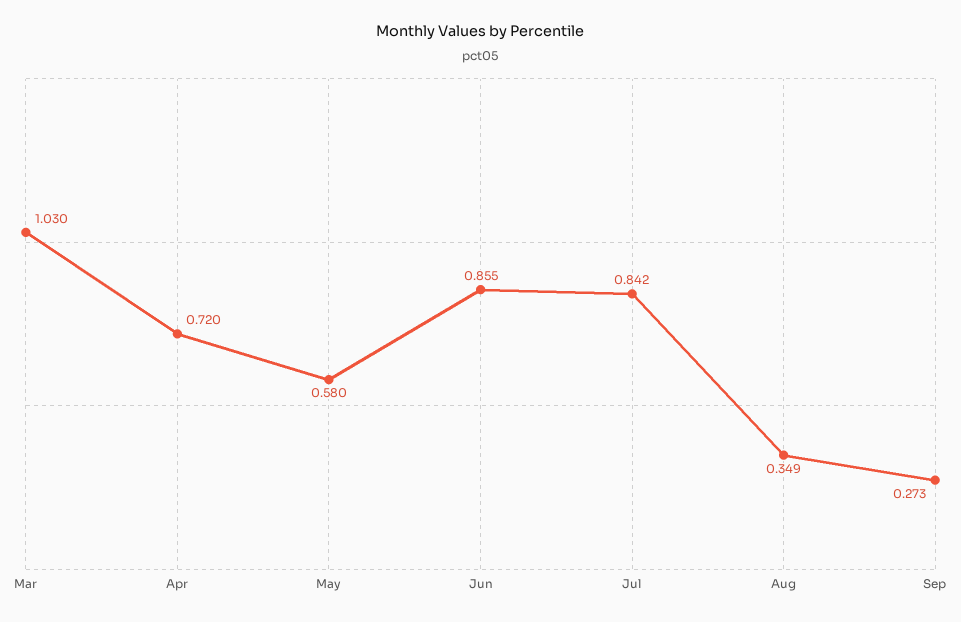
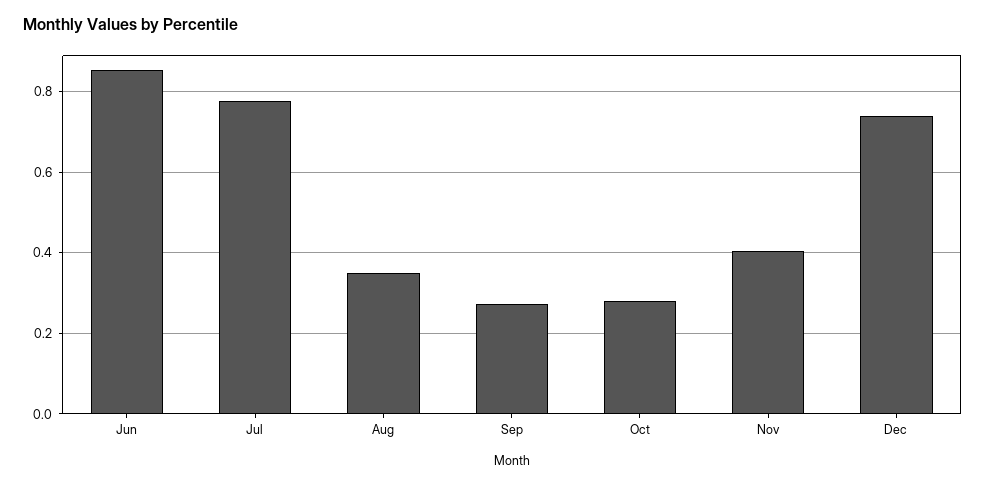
Mar: 1.03 -> none
Apr: 0.72 -> none
May: 0.58 -> none
Jul: 0.842 -> 0.78
Oct: none -> 0.28
Nov: none -> 0.4
Dec: none -> 0.74

